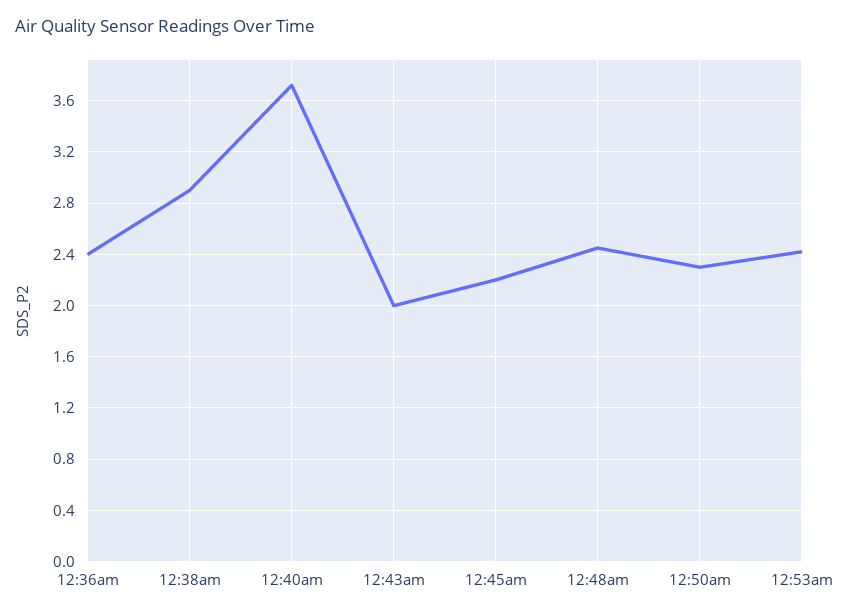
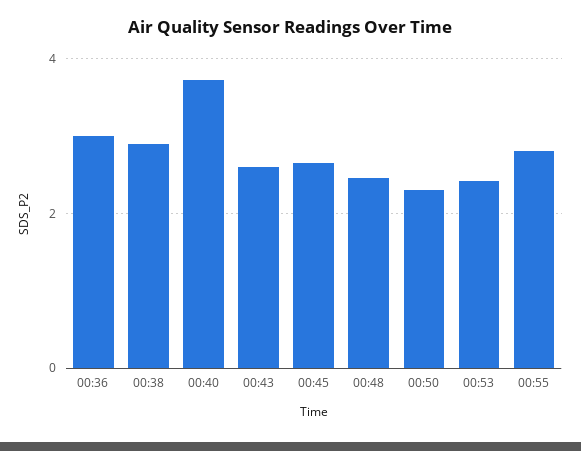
12:36am: 2.4 -> 3
12:43am: 2 -> 2.6
12:45am: 2.2 -> 2.6
00:55: none -> 2.8

